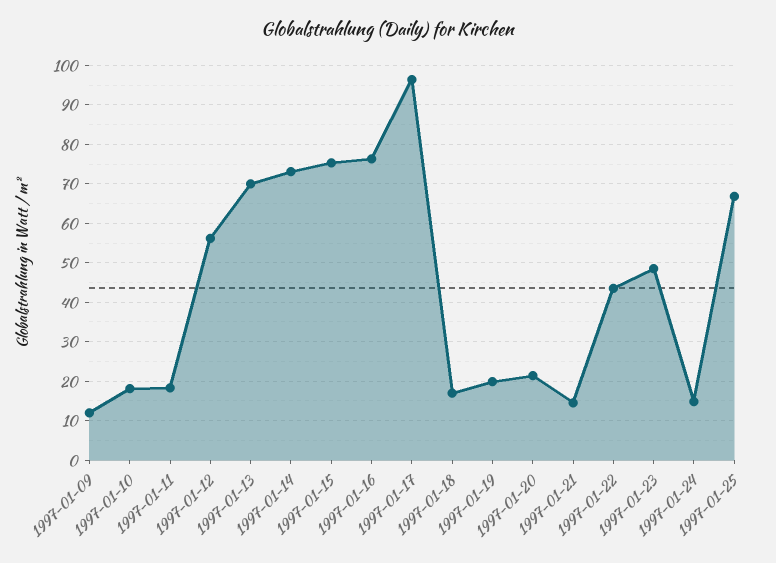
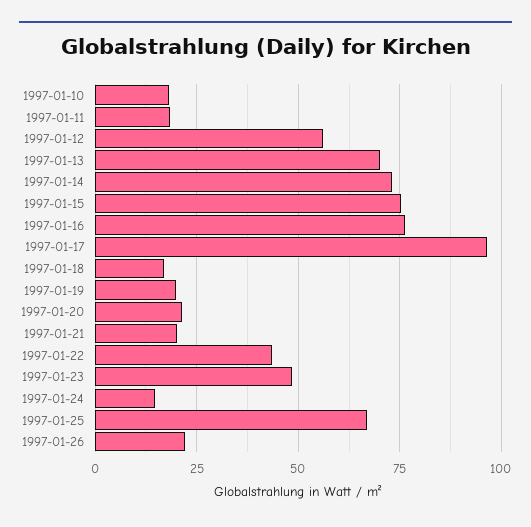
1997-01-09: 12 -> none
1997-01-21: 14 -> 20
1997-01-26: none -> 22.5

